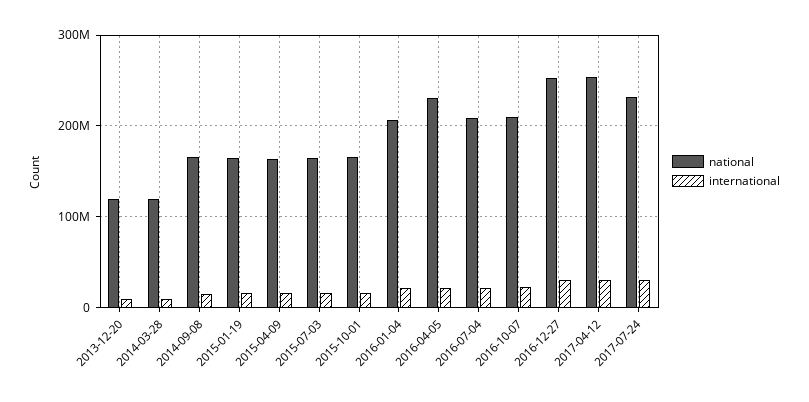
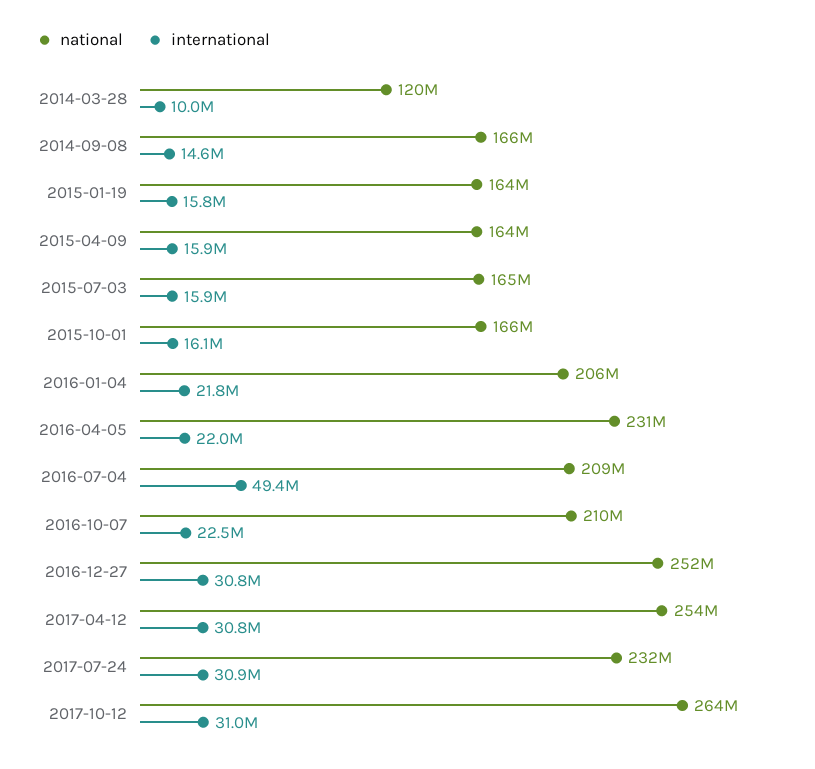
national, 2013-12-20: 120000000 -> none
international, 2013-12-20: 10000000 -> none
international, 2016-07-04: 20000000 -> 49400000
national, 2017-10-12: none -> 264000000
international, 2017-10-12: none -> 31000000

